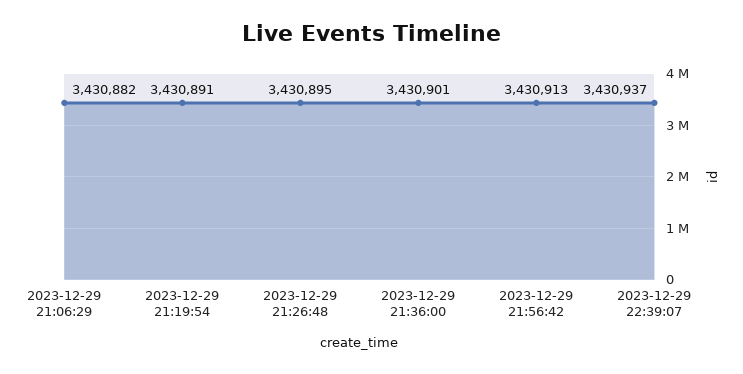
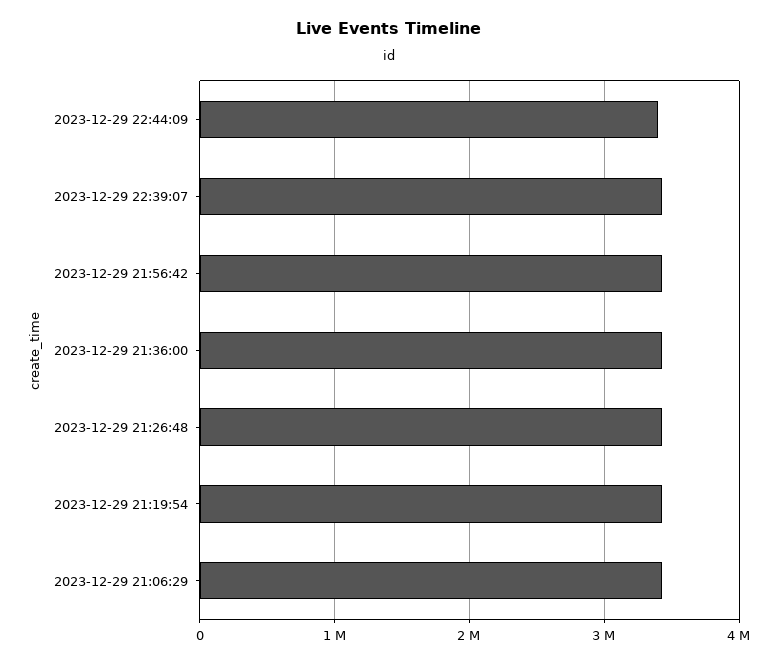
2023-12-29 22:44:09: none -> 3400000

